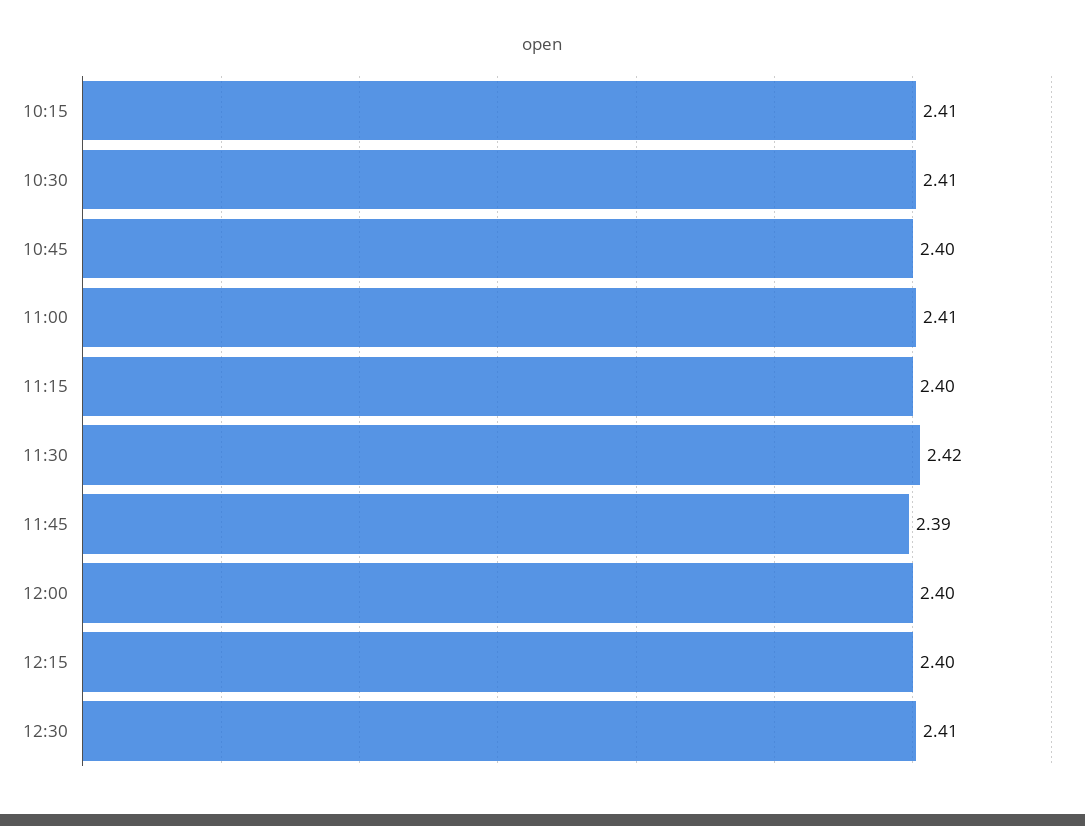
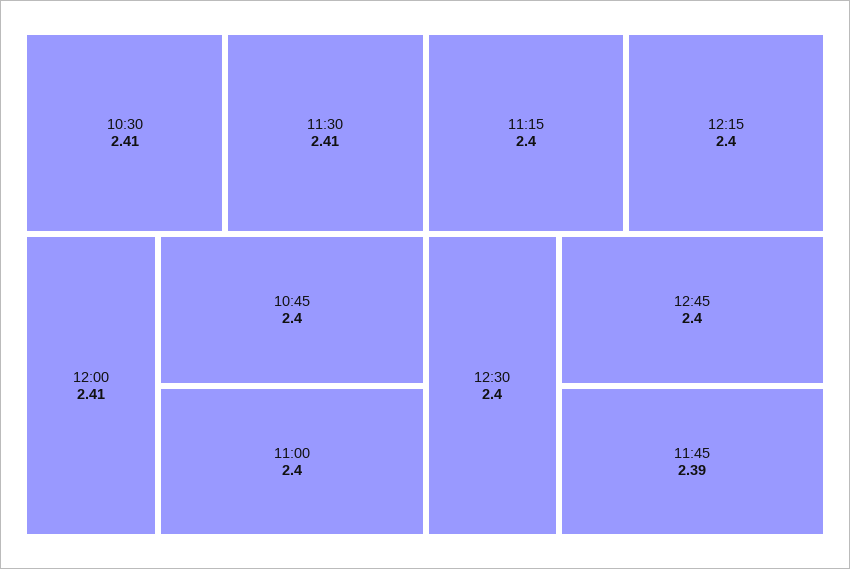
10:15: 2.41 -> none
11:00: 2.41 -> 2.4
11:30: 2.42 -> 2.41
12:00: 2.4 -> 2.41
12:30: 2.41 -> 2.4
12:45: none -> 2.4

